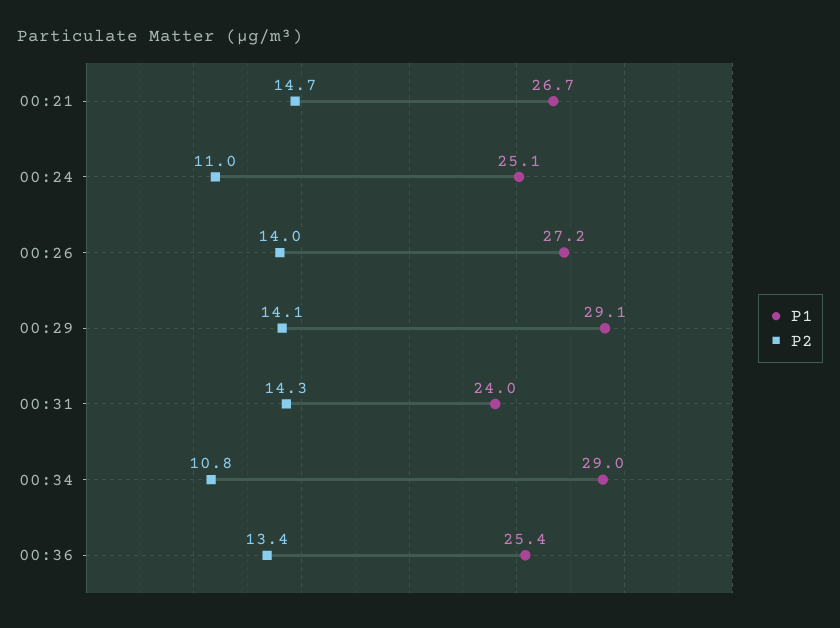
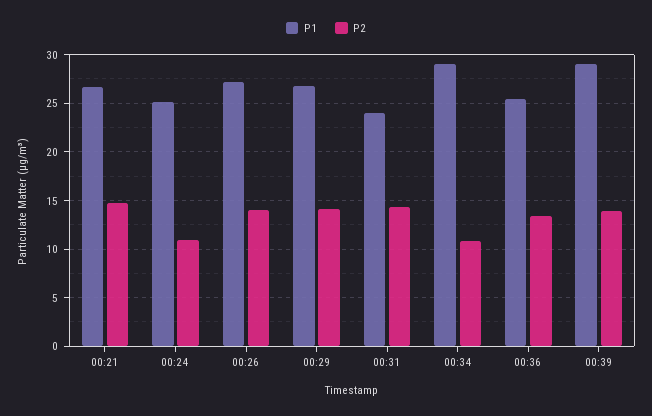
P1, 00:29: 29.1 -> 27
P1, 00:39: none -> 29
P2, 00:39: none -> 14

